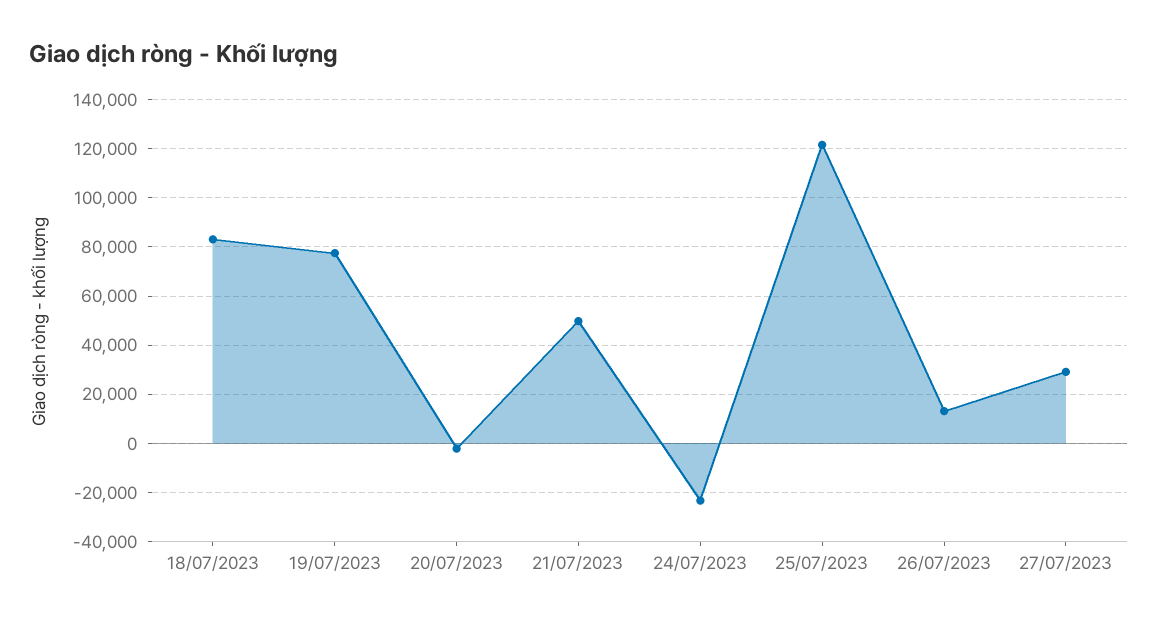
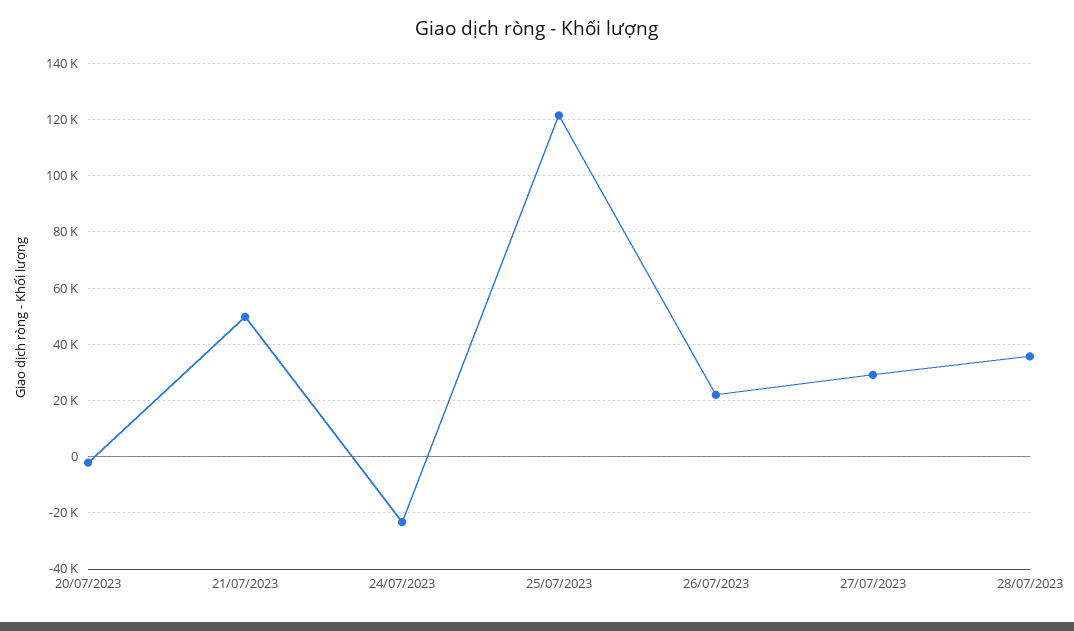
18/07/2023: 82500 -> none
19/07/2023: 77500 -> none
26/07/2023: 12500 -> 22500
28/07/2023: none -> 35000

